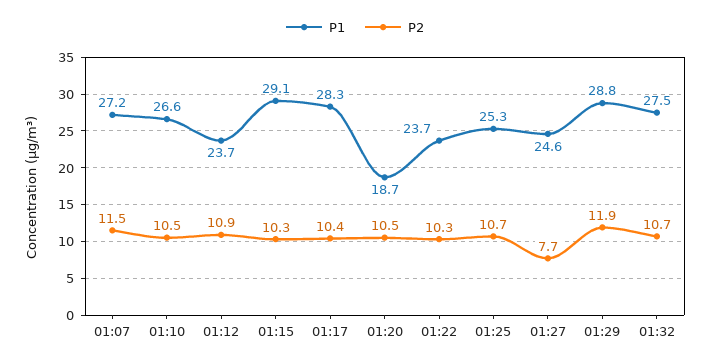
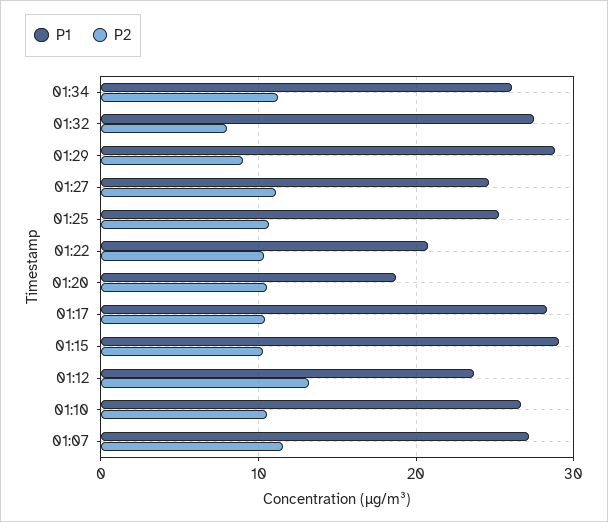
P2, 01:12: 10.9 -> 13
P1, 01:22: 23.7 -> 21
P2, 01:27: 7.7 -> 11
P2, 01:29: 11.9 -> 9
P2, 01:32: 10.7 -> 8
P1, 01:34: none -> 26
P2, 01:34: none -> 11

